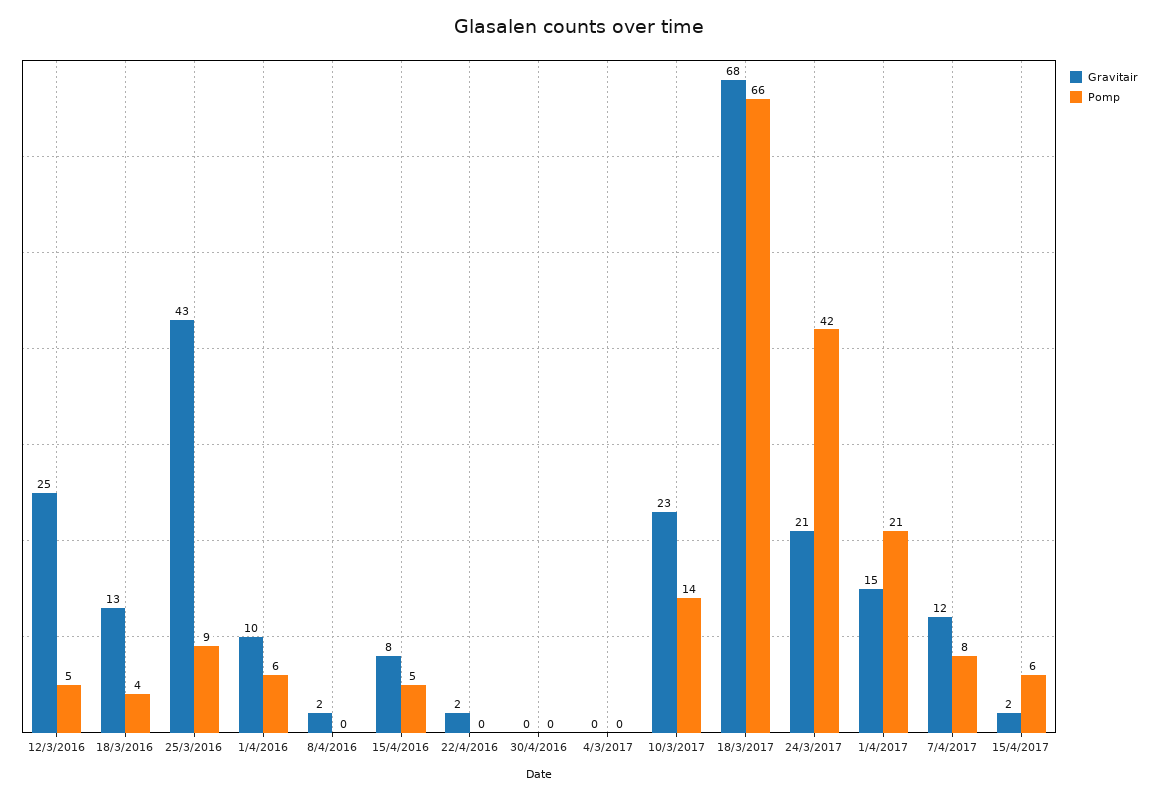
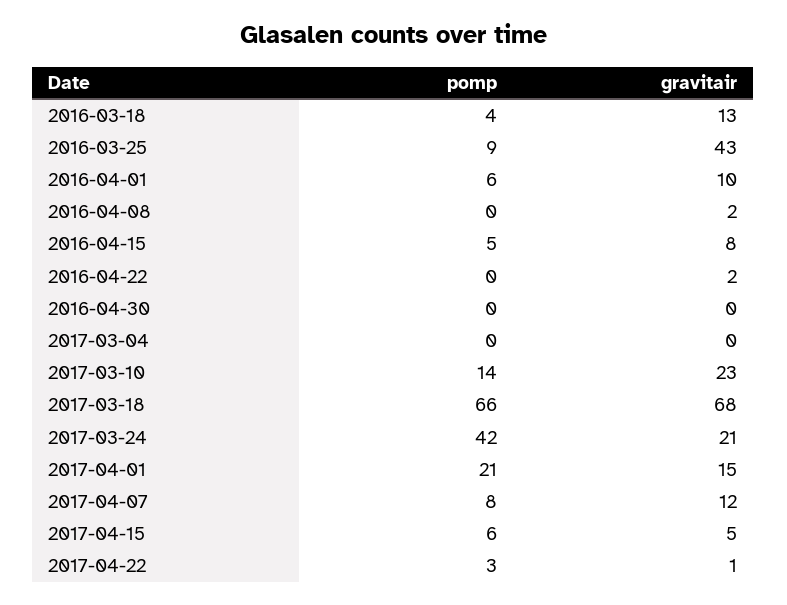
Gravitair, 12/3/2016: 25 -> none
Pomp, 12/3/2016: 5 -> none
Gravitair, 15/4/2017: 2 -> 5
Pomp, 2017-04-22: none -> 3
Gravitair, 2017-04-22: none -> 1

